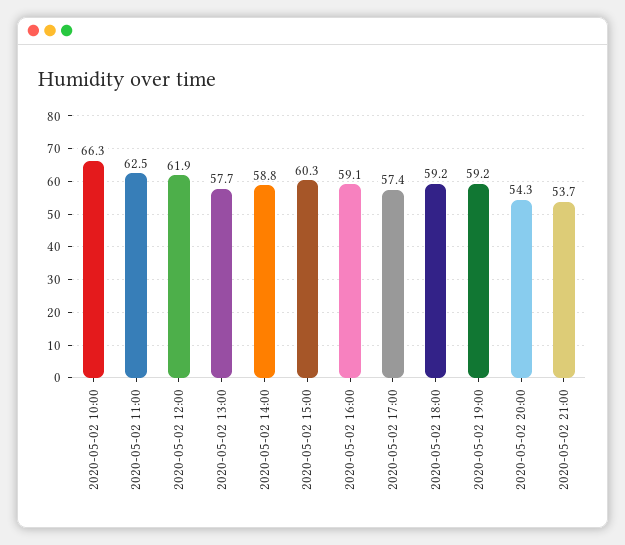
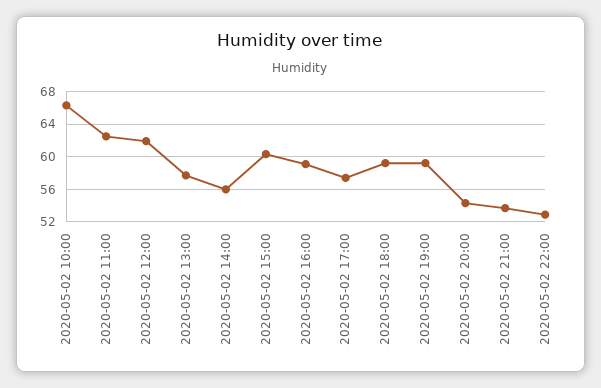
2020-05-02 14:00: 58.8 -> 56
2020-05-02 22:00: none -> 53

